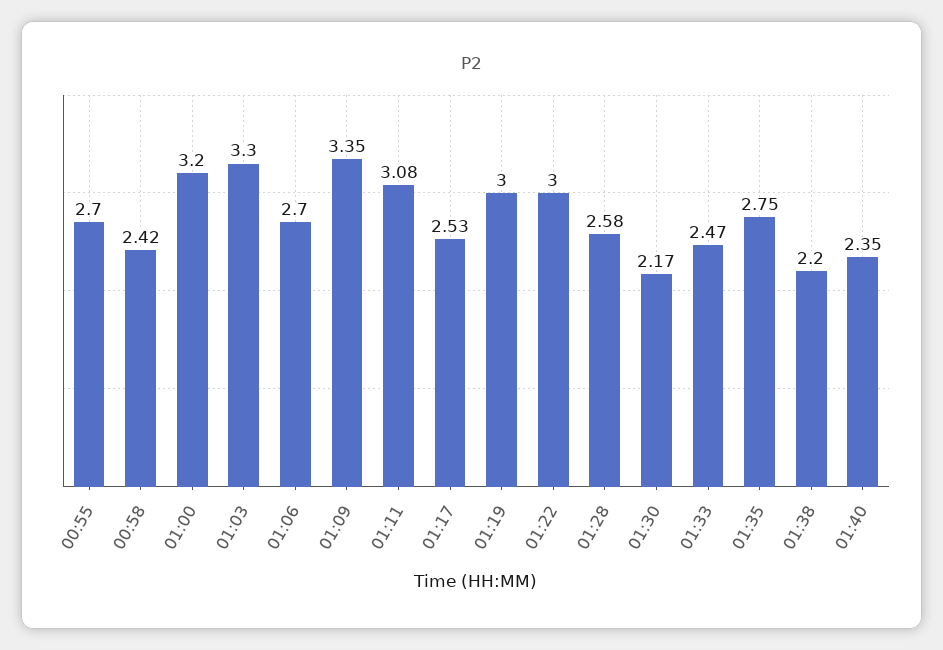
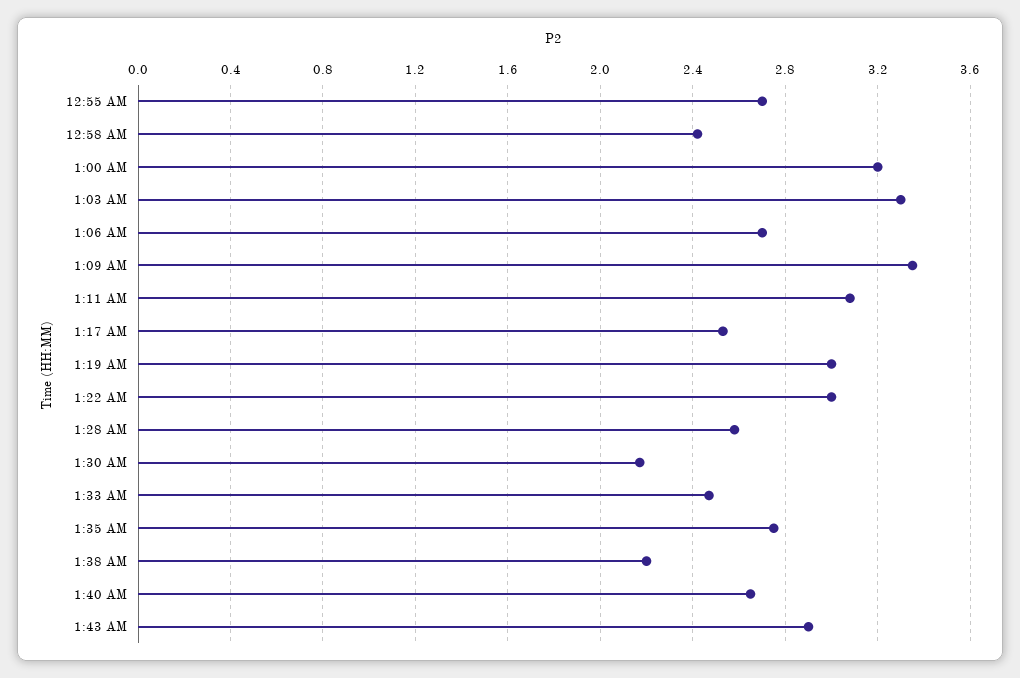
01:40: 2.35 -> 2.65
1:43 AM: none -> 2.9

